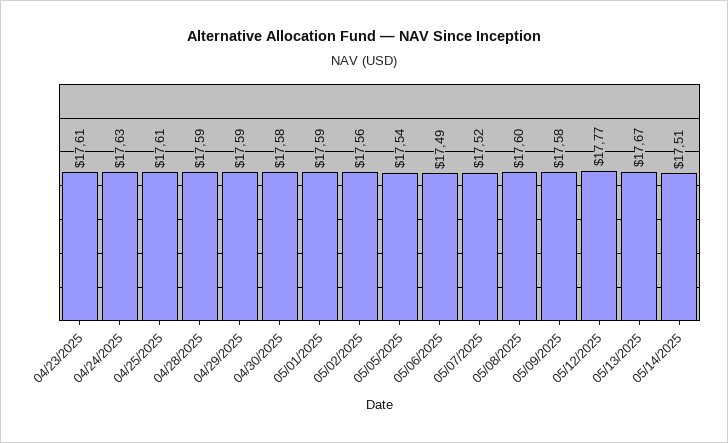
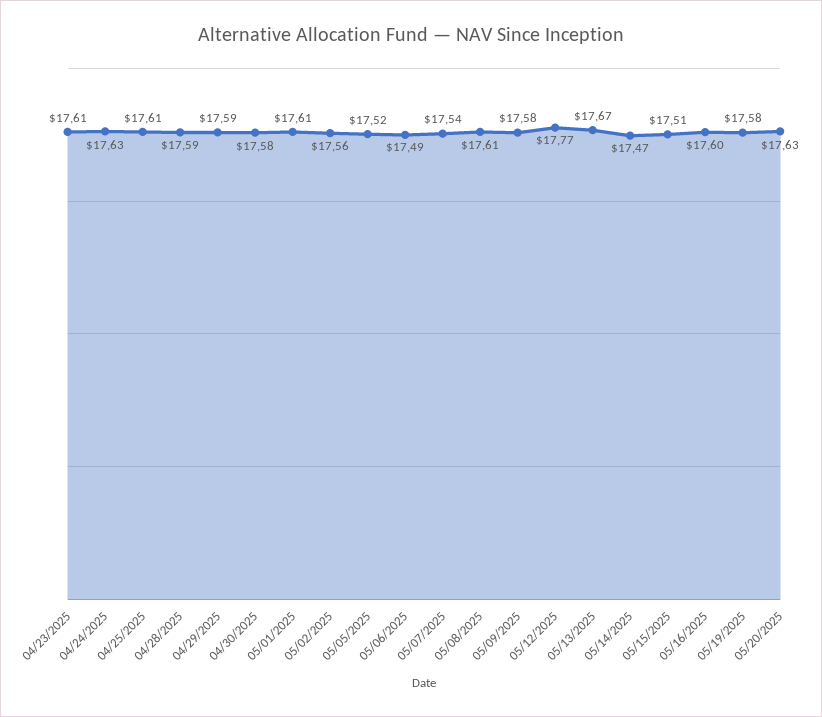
05/01/2025: 17.59 -> 17.61
05/05/2025: 17.54 -> 17.52
05/07/2025: 17.52 -> 17.54
05/08/2025: 17.6 -> 17.61
05/14/2025: 17.51 -> 17.47
05/15/2025: none -> 17.51
05/16/2025: none -> 17.6
05/19/2025: none -> 17.58
05/20/2025: none -> 17.63

